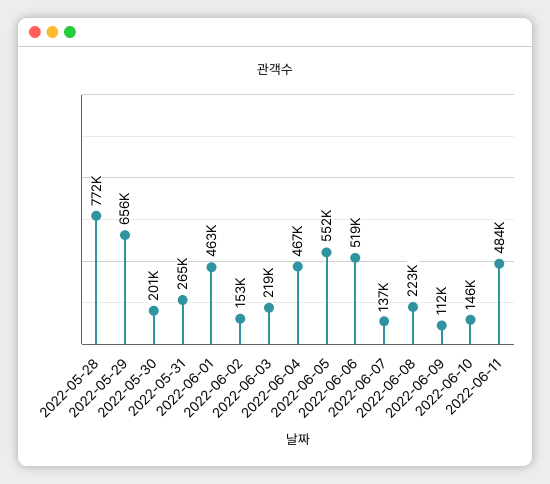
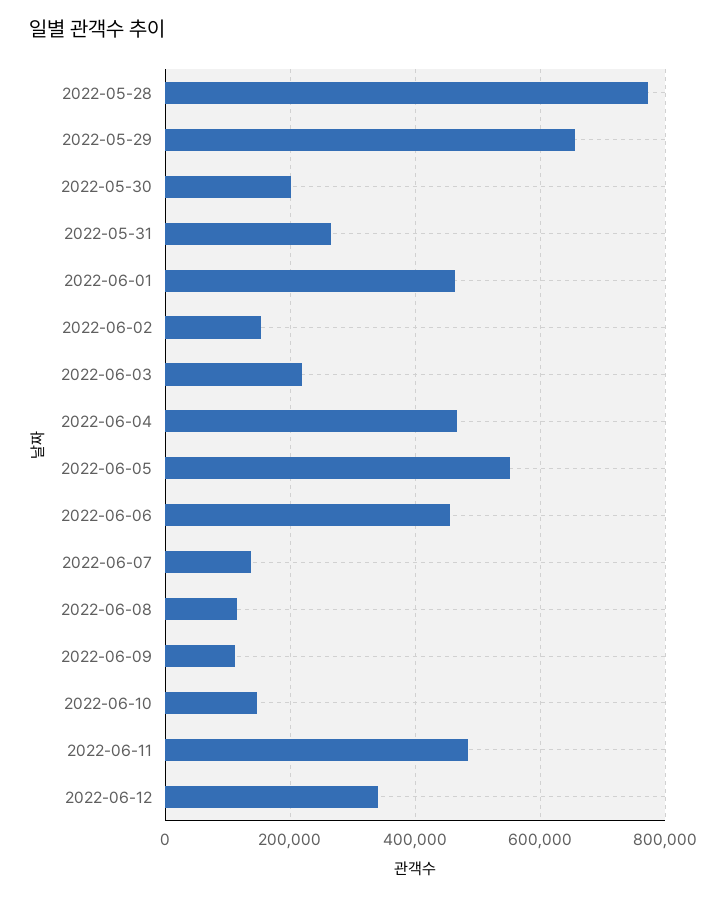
2022-06-06: 519000 -> 460000
2022-06-08: 223000 -> 120000
2022-06-12: none -> 340000

